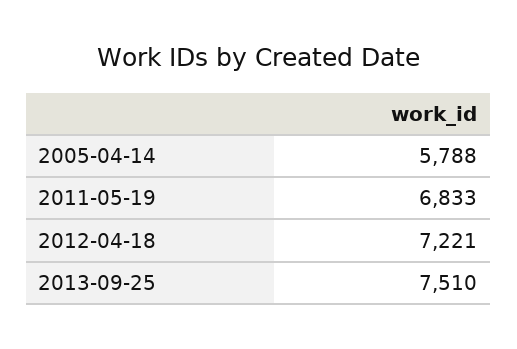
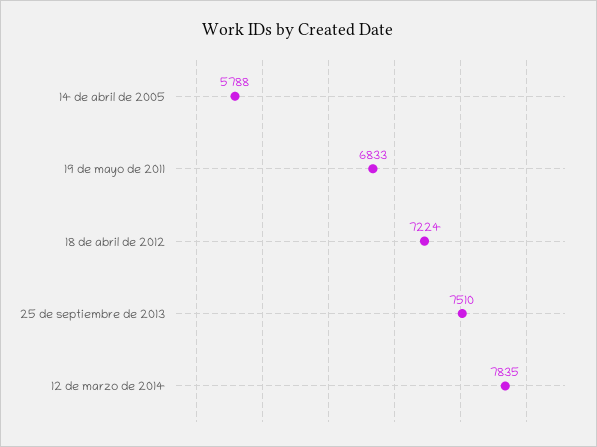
2012-04-18: 7221 -> 7224
12 de marzo de 2014: none -> 7835

